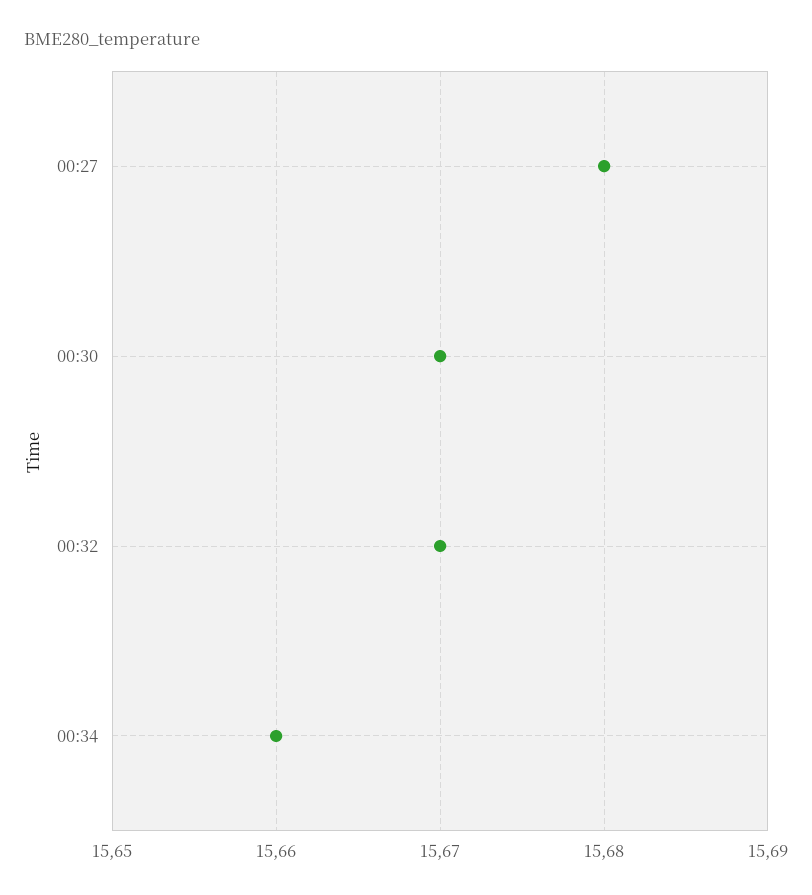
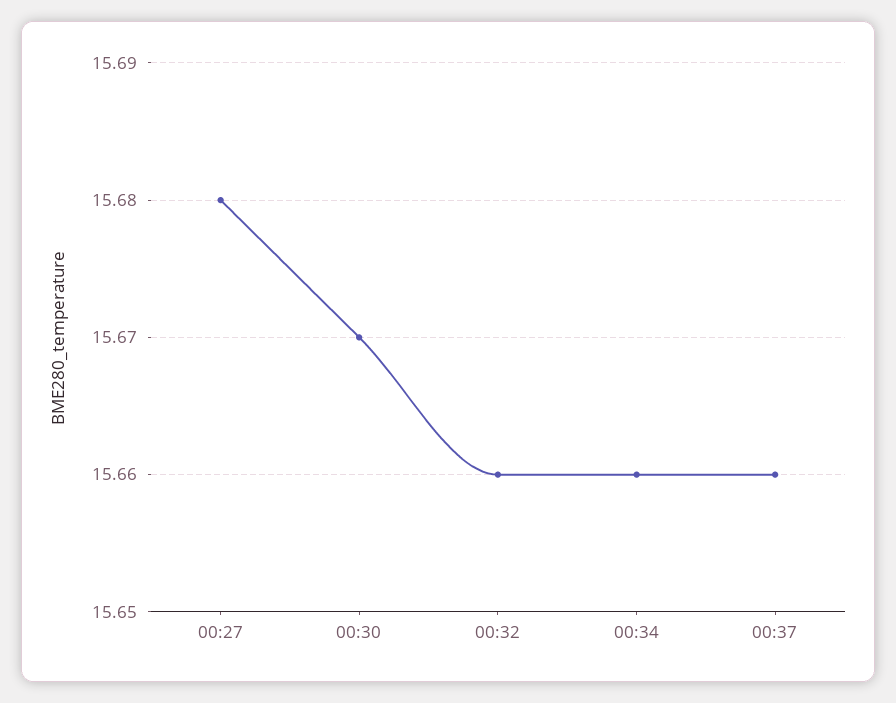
00:32: 15.67 -> 15.66
00:37: none -> 15.66

